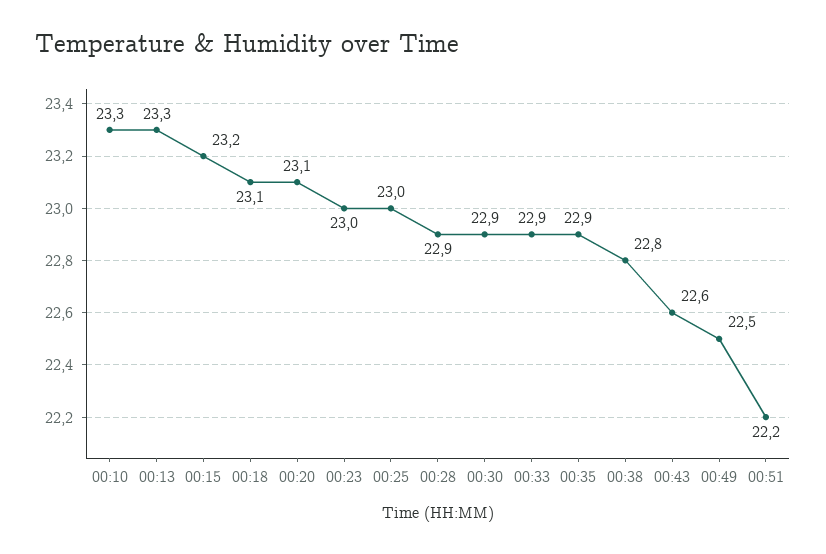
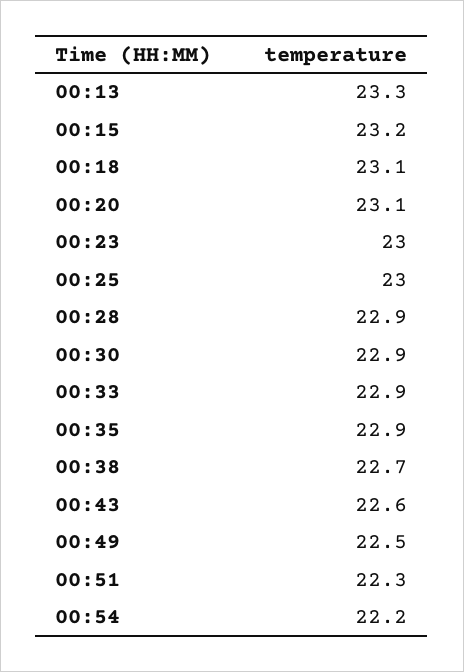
00:10: 23.3 -> none
00:38: 22.8 -> 22.7
00:51: 22.2 -> 22.3
00:54: none -> 22.2

